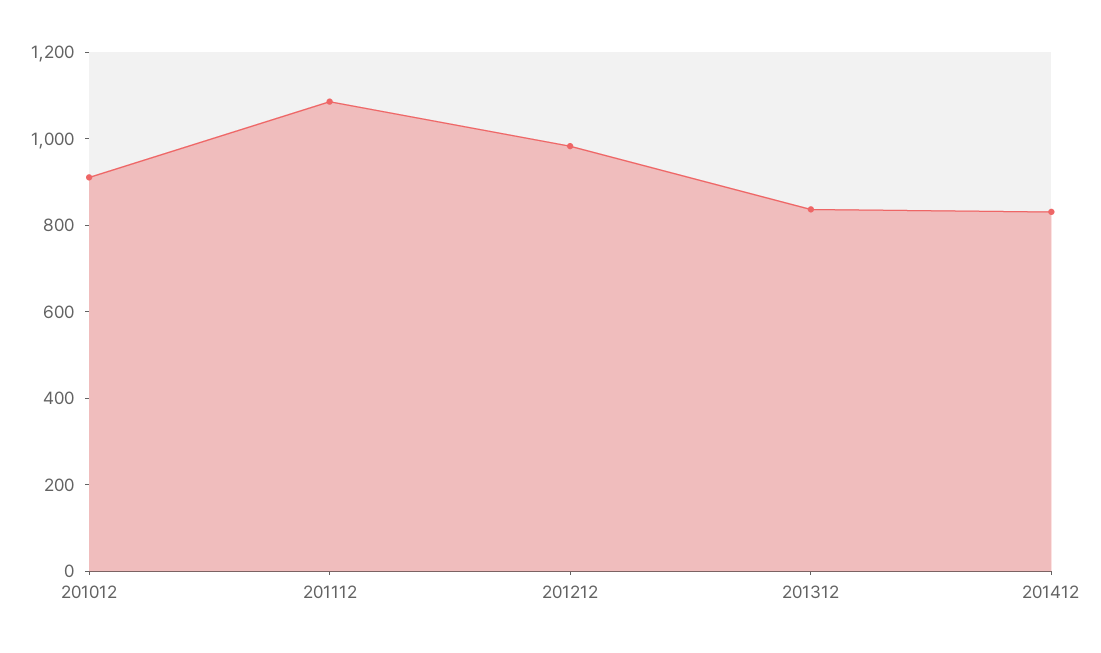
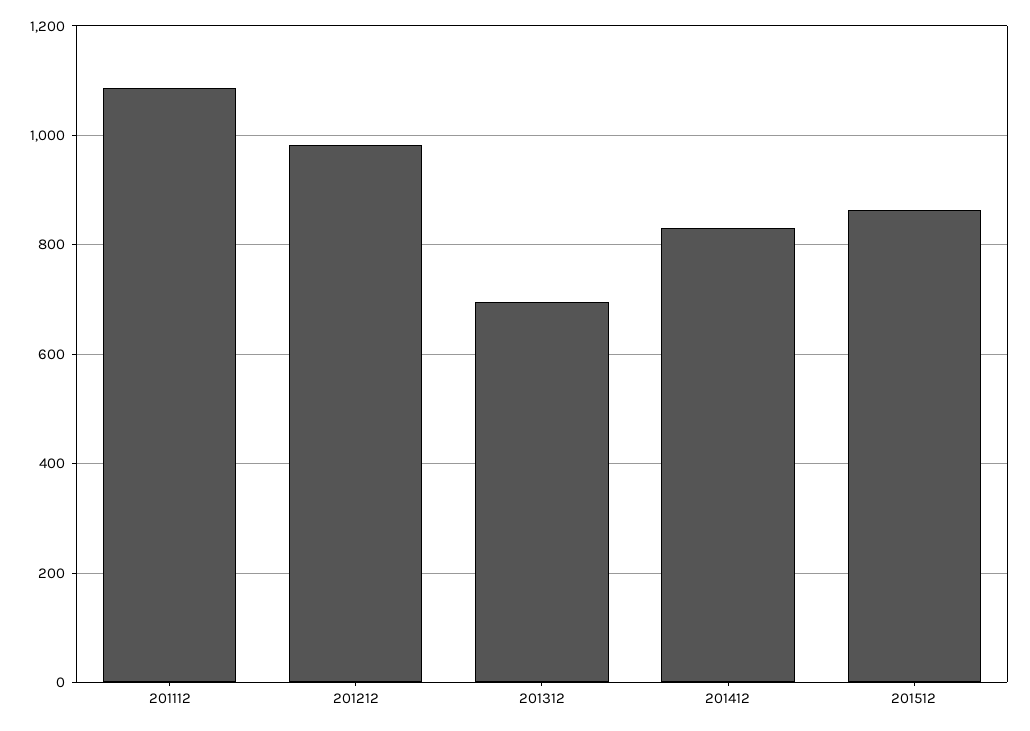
201012: 900 -> none
201312: 850 -> 700
201512: none -> 860

